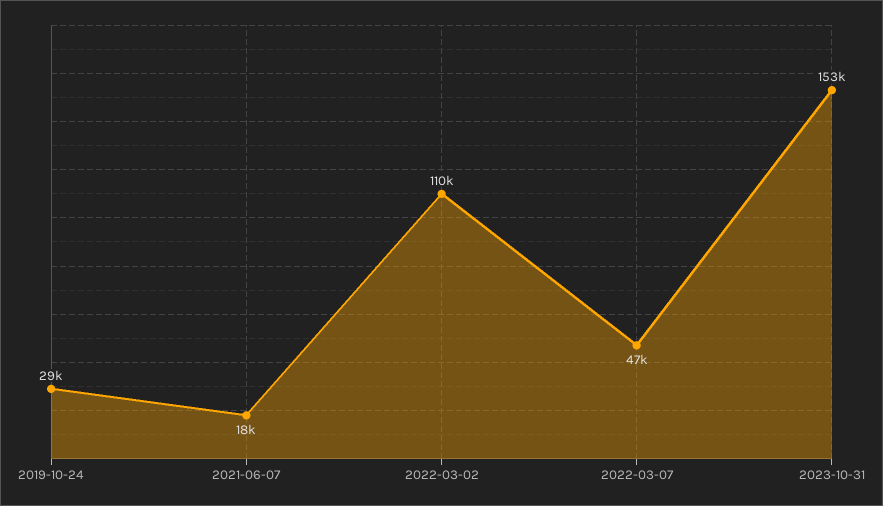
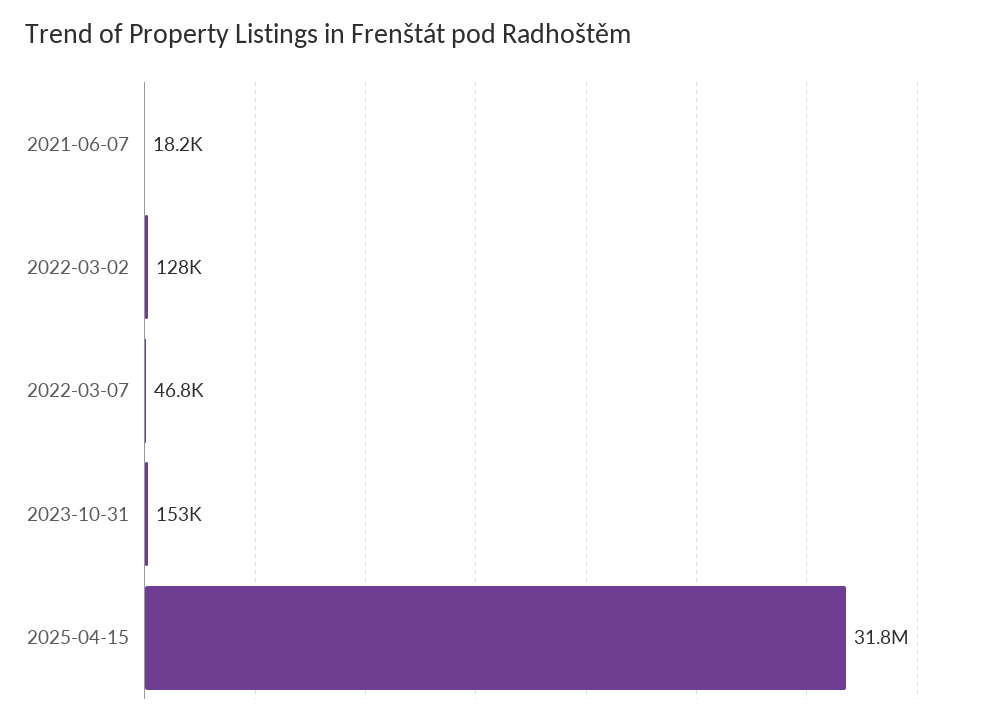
2019-10-24: 29000 -> none
2022-03-02: 110000 -> 128000
2025-04-15: none -> 31800000

